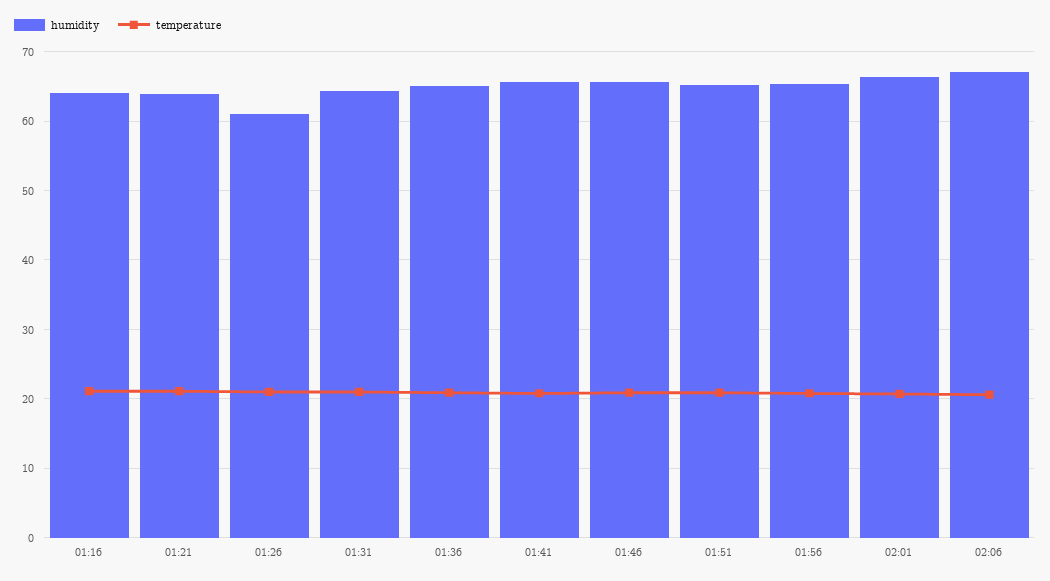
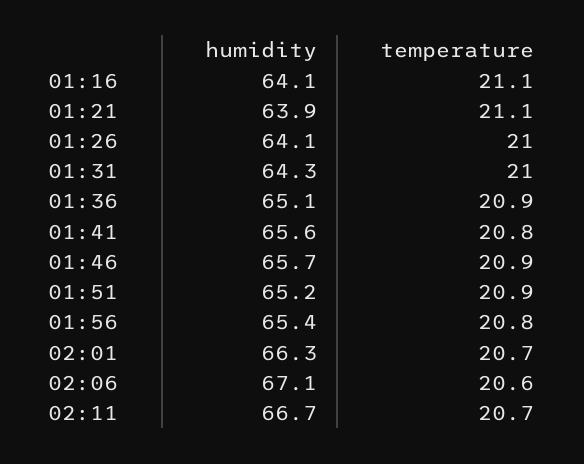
humidity, 01:26: 61 -> 64.1
humidity, 02:11: none -> 66.7
temperature, 02:11: none -> 20.7

